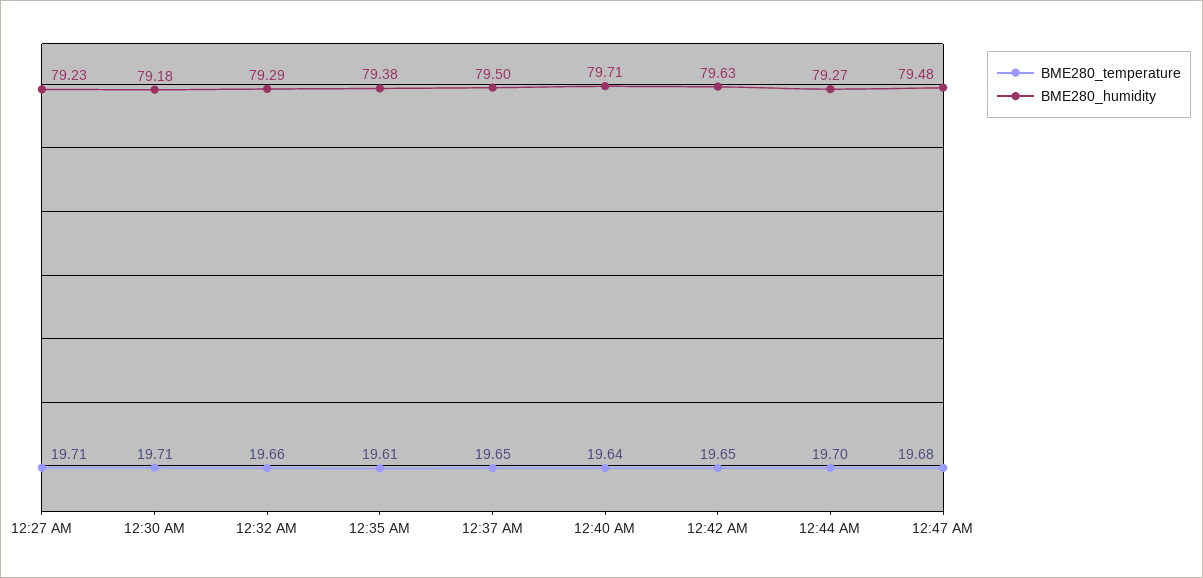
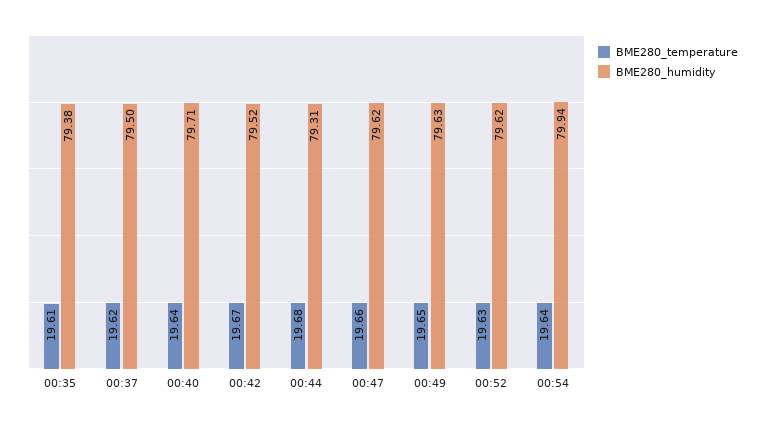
BME280_temperature, 12:27 AM: 19.71 -> none
BME280_humidity, 12:27 AM: 79.23 -> none
BME280_temperature, 12:30 AM: 19.71 -> none
BME280_humidity, 12:30 AM: 79.18 -> none
BME280_temperature, 12:32 AM: 19.66 -> none
BME280_humidity, 12:32 AM: 79.29 -> none
BME280_temperature, 12:37 AM: 19.65 -> 19.62
BME280_temperature, 12:42 AM: 19.65 -> 19.67
BME280_humidity, 12:42 AM: 79.63 -> 79.52
BME280_temperature, 12:44 AM: 19.7 -> 19.68
BME280_humidity, 12:44 AM: 79.27 -> 79.31
BME280_temperature, 12:47 AM: 19.68 -> 19.66
BME280_humidity, 12:47 AM: 79.48 -> 79.62
BME280_temperature, 00:49: none -> 19.65
BME280_humidity, 00:49: none -> 79.63
BME280_temperature, 00:52: none -> 19.63
BME280_humidity, 00:52: none -> 79.62
BME280_temperature, 00:54: none -> 19.64
BME280_humidity, 00:54: none -> 79.94

